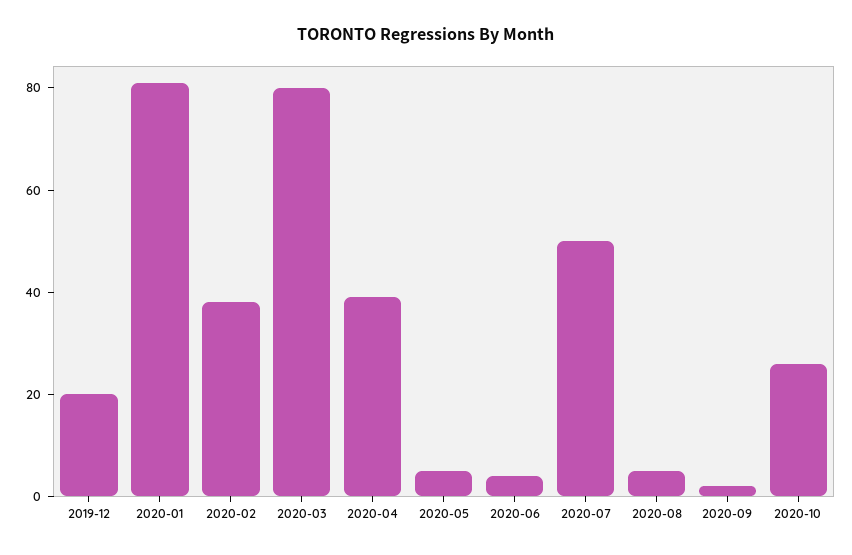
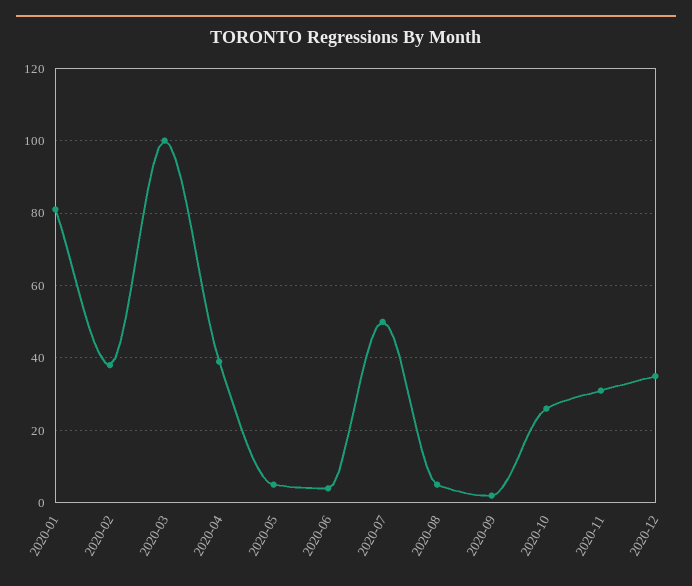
2019-12: 20 -> none
2020-03: 80 -> 100
2020-11: none -> 30
2020-12: none -> 35

